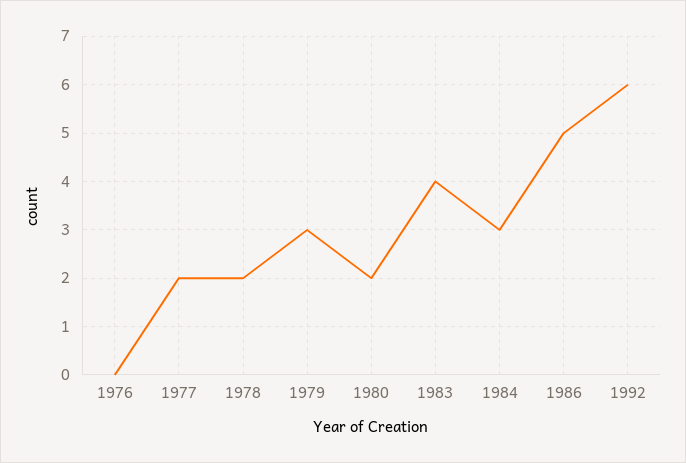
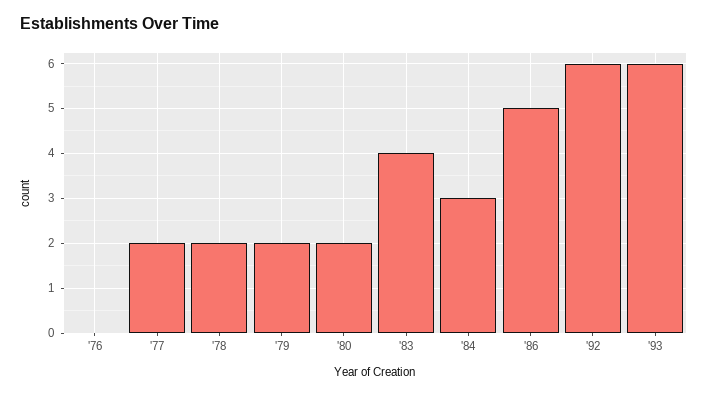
1979: 3 -> 2
'93: none -> 6

